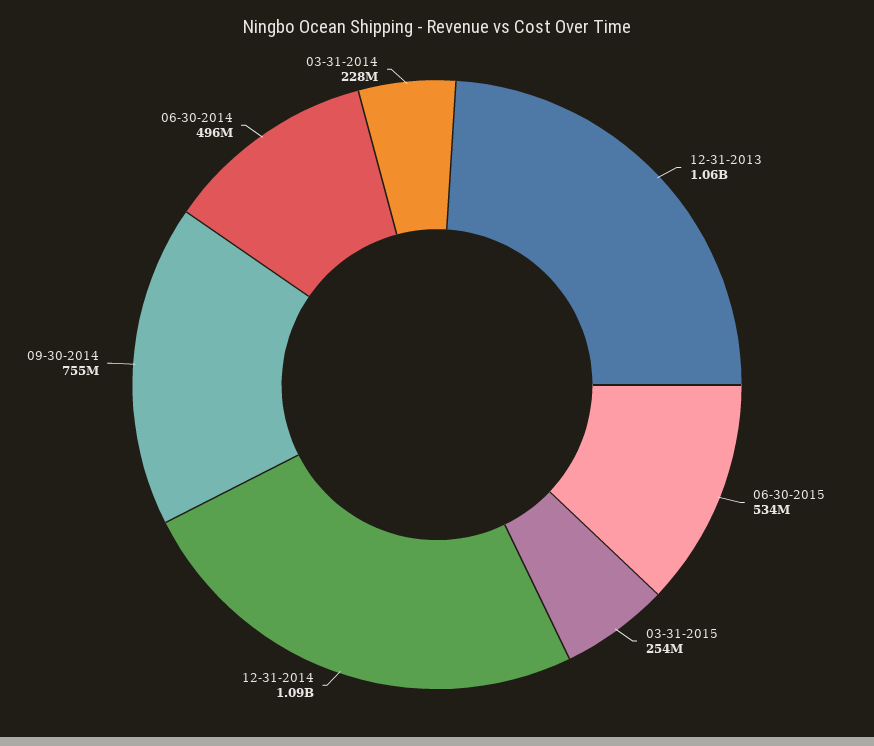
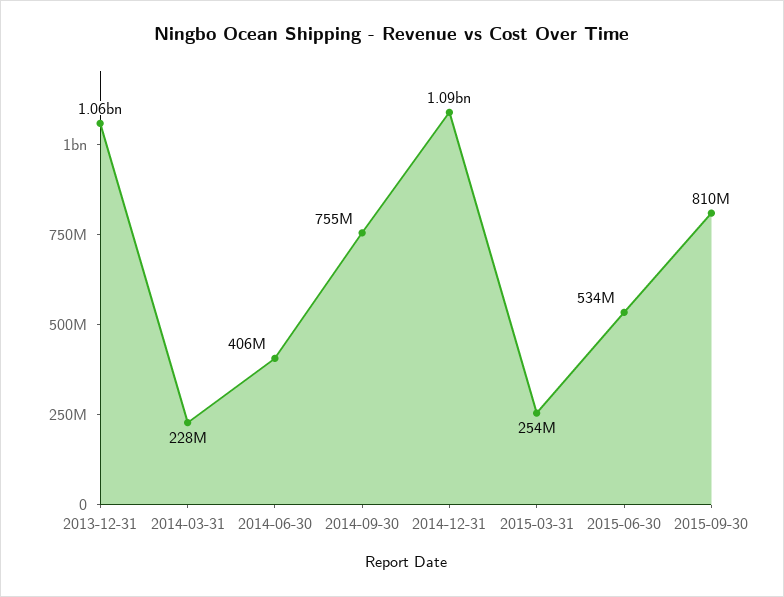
06-30-2014: 496000000 -> 406000000
2015-09-30: none -> 810000000

